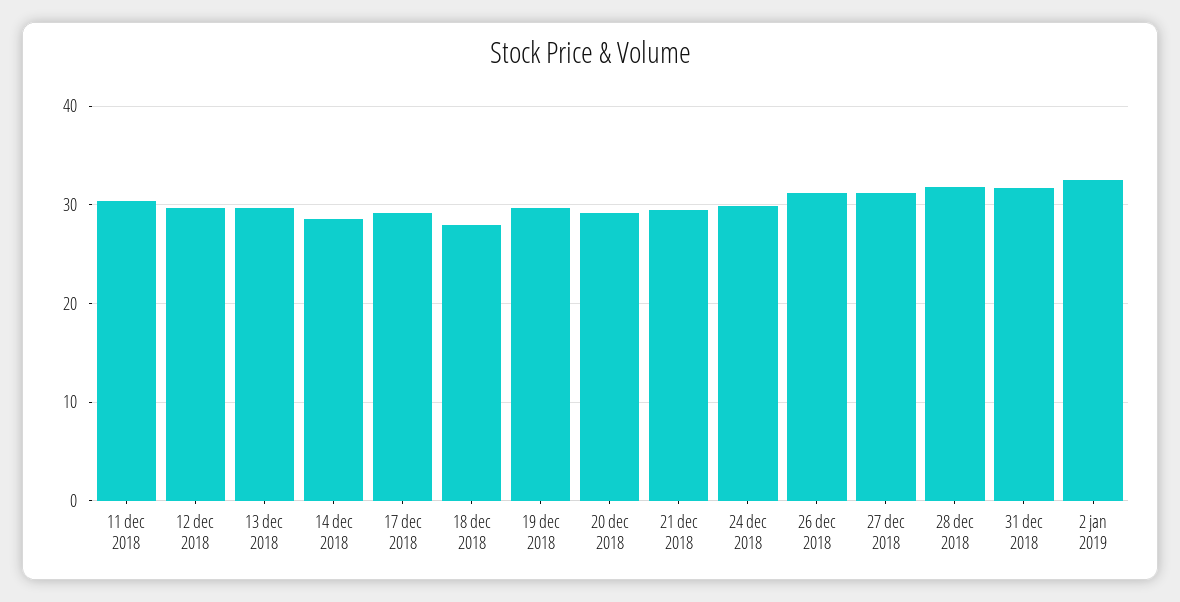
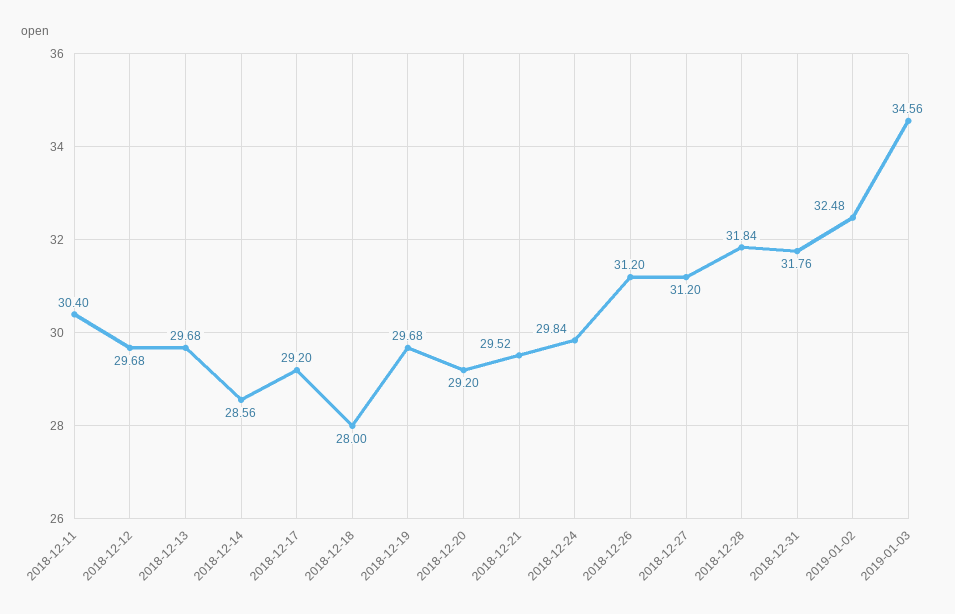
2019-01-03: none -> 34.56

